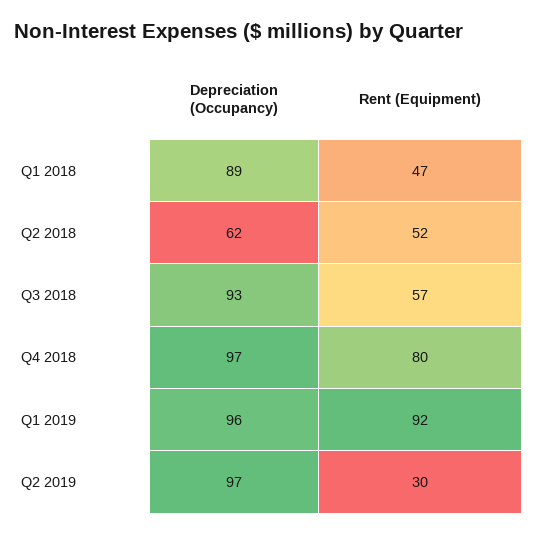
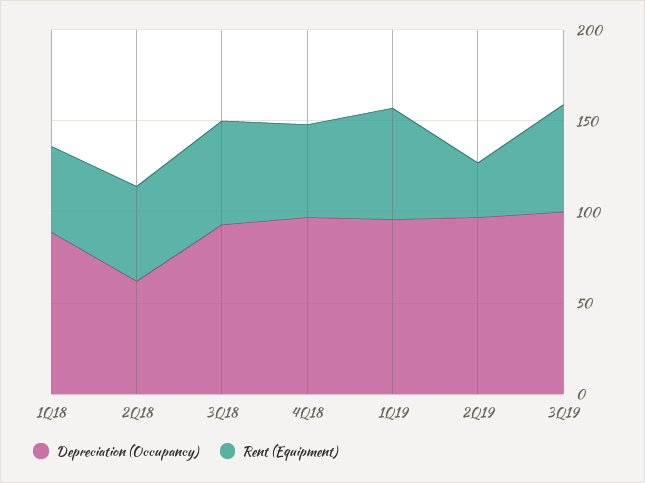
Rent (Equipment), Q4 2018: 80 -> 50
Rent (Equipment), Q1 2019: 92 -> 60
Depreciation (Occupancy), 3Q19: none -> 100
Rent (Equipment), 3Q19: none -> 60

